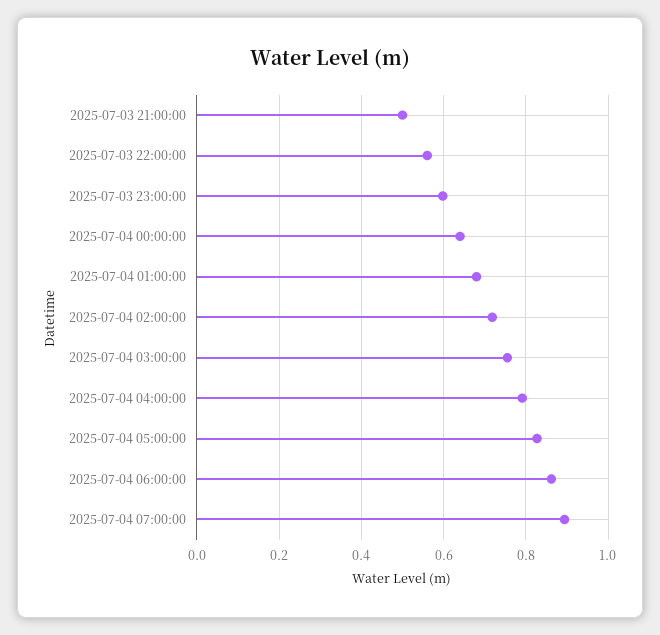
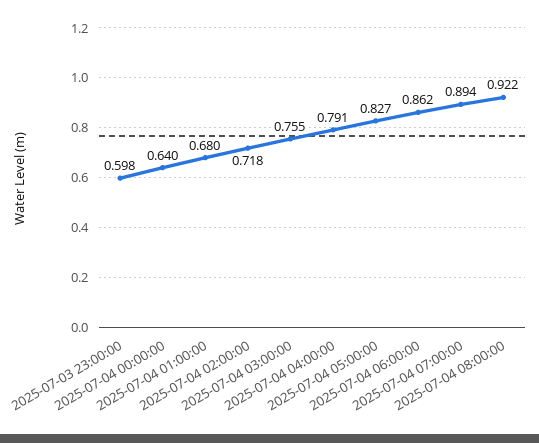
2025-07-03 21:00:00: 0.5 -> none
2025-07-03 22:00:00: 0.56 -> none
2025-07-04 08:00:00: none -> 0.922

